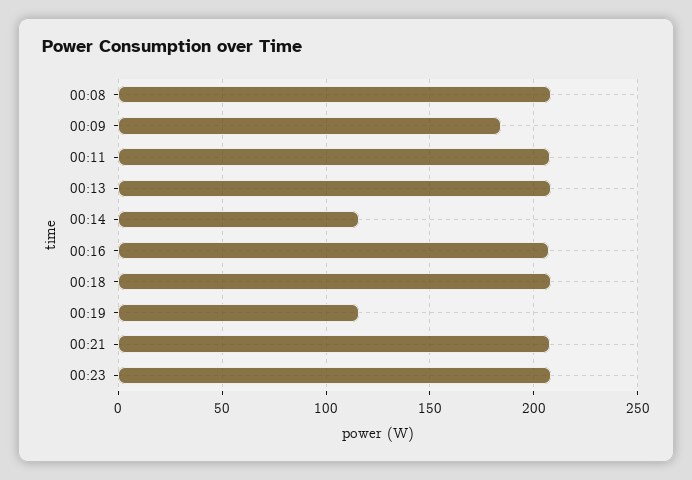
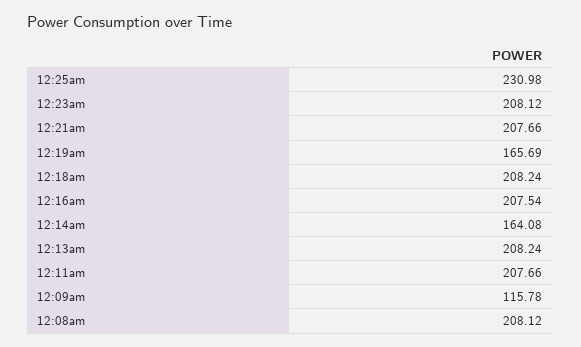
00:09: 185 -> 115.78
00:14: 115 -> 164.08
00:19: 115 -> 165.69
12:25am: none -> 230.98

